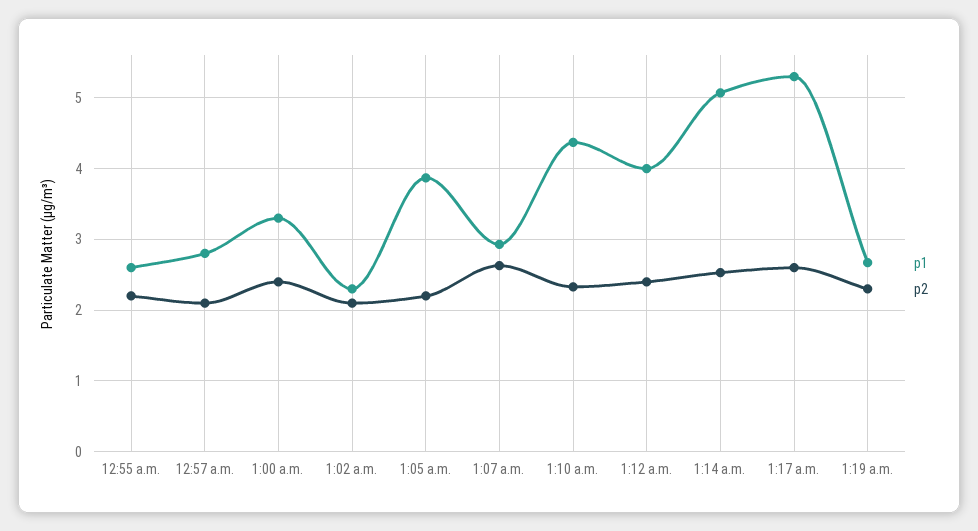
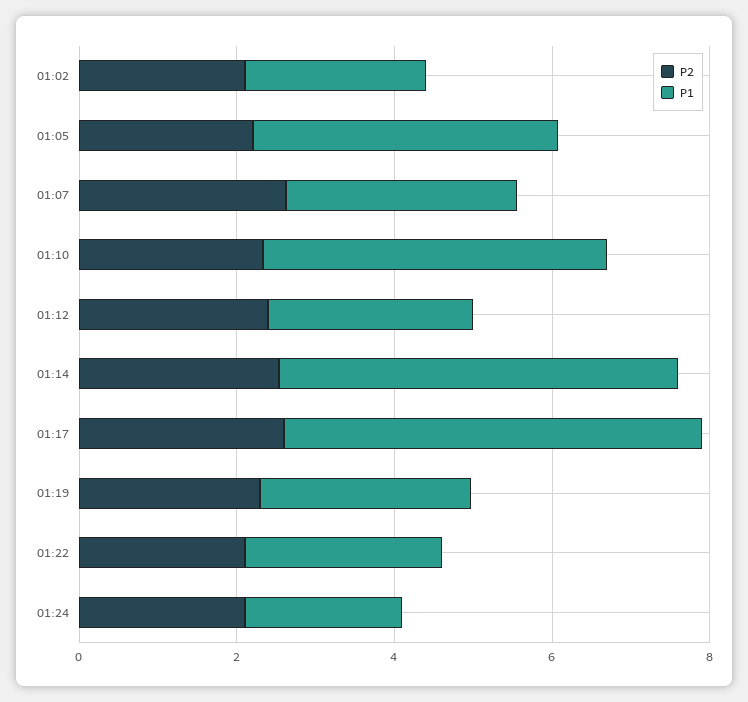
p1, 12:55 a.m.: 2.6 -> none
p2, 12:55 a.m.: 2.2 -> none
p1, 12:57 a.m.: 2.8 -> none
p2, 12:57 a.m.: 2.1 -> none
p1, 1:00 a.m.: 3.3 -> none
p2, 1:00 a.m.: 2.4 -> none
p1, 1:12 a.m.: 4 -> 2.5
p2, 01:22: none -> 2
p1, 01:22: none -> 2.5
p2, 01:24: none -> 2
p1, 01:24: none -> 2

